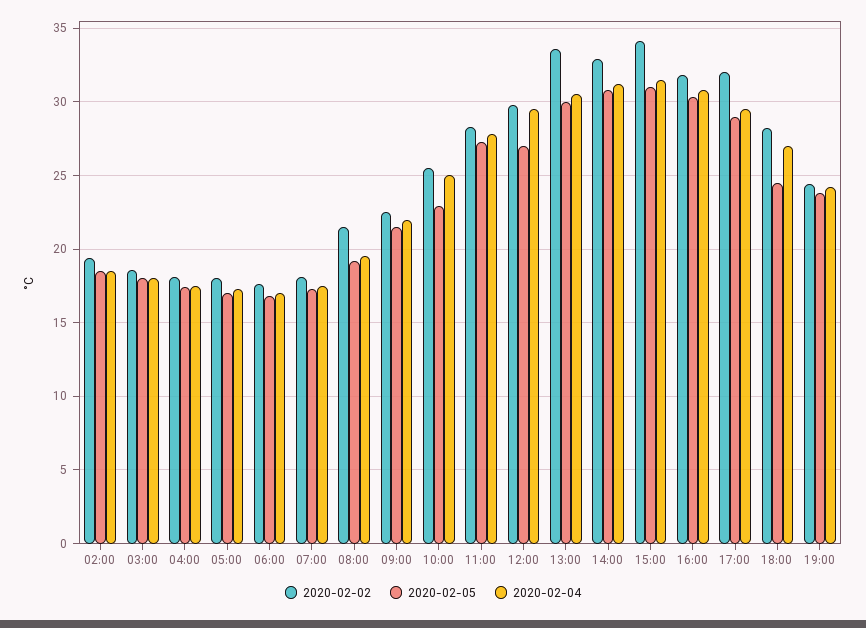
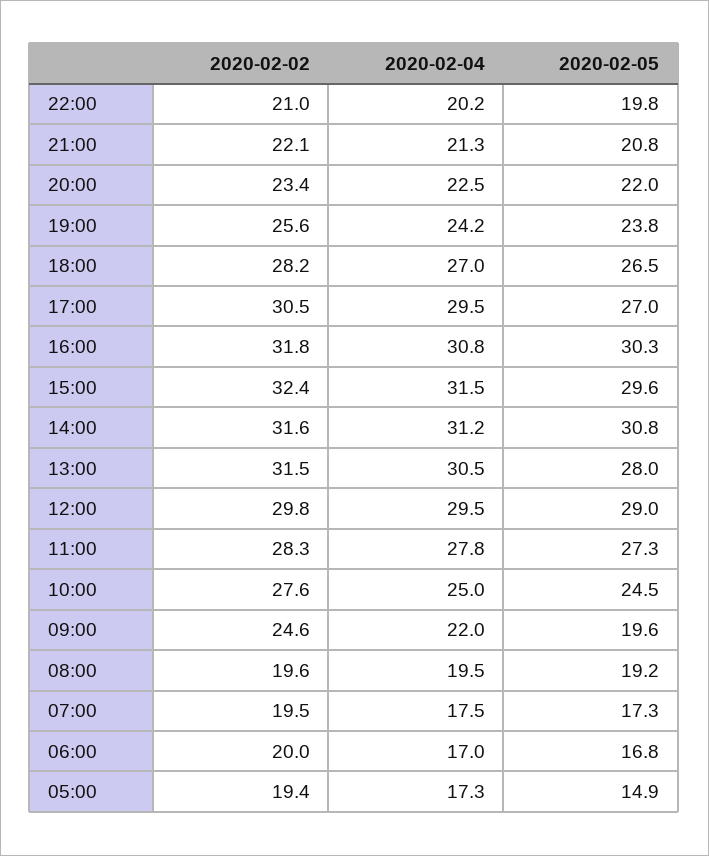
2020-02-02, 02:00: 19.5 -> none
2020-02-05, 02:00: 18.5 -> none
2020-02-04, 02:00: 18.5 -> none
2020-02-02, 03:00: 18.5 -> none
2020-02-05, 03:00: 18 -> none
2020-02-04, 03:00: 18 -> none
2020-02-02, 04:00: 18 -> none
2020-02-05, 04:00: 17.5 -> none
2020-02-04, 04:00: 17.5 -> none
2020-02-02, 05:00: 18 -> 19.4
2020-02-05, 05:00: 17 -> 14.9
2020-02-02, 06:00: 17.5 -> 20
2020-02-02, 07:00: 18 -> 19.5
2020-02-02, 08:00: 21.5 -> 19.6
2020-02-02, 09:00: 22.5 -> 24.6
2020-02-05, 09:00: 21.5 -> 19.6
2020-02-02, 10:00: 25.5 -> 27.6
2020-02-05, 10:00: 23 -> 24.5
2020-02-05, 12:00: 27 -> 29
2020-02-02, 13:00: 33.5 -> 31.5
2020-02-05, 13:00: 30 -> 28
2020-02-02, 14:00: 33 -> 31.6
2020-02-02, 15:00: 34 -> 32.4
2020-02-05, 15:00: 31 -> 29.6
2020-02-02, 17:00: 32 -> 30.5
2020-02-05, 17:00: 29 -> 27
2020-02-05, 18:00: 24.5 -> 26.5
2020-02-02, 19:00: 24.5 -> 25.6
2020-02-02, 22:00: none -> 21
2020-02-04, 22:00: none -> 20.2
2020-02-05, 22:00: none -> 19.8
2020-02-02, 21:00: none -> 22.1
2020-02-04, 21:00: none -> 21.3
2020-02-05, 21:00: none -> 20.8
2020-02-02, 20:00: none -> 23.4
2020-02-04, 20:00: none -> 22.5
2020-02-05, 20:00: none -> 22

